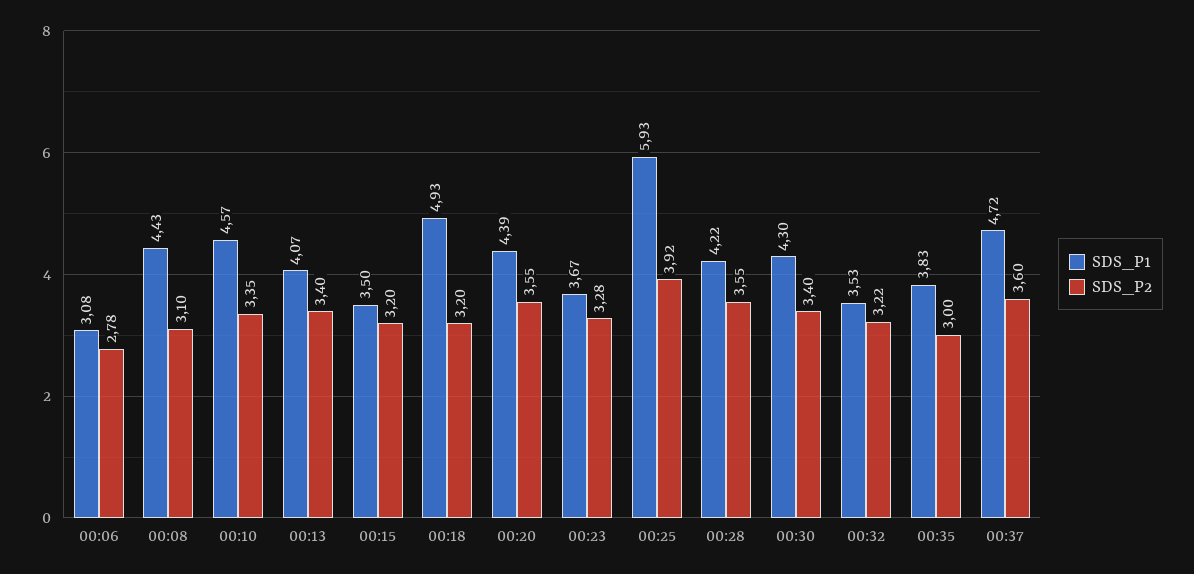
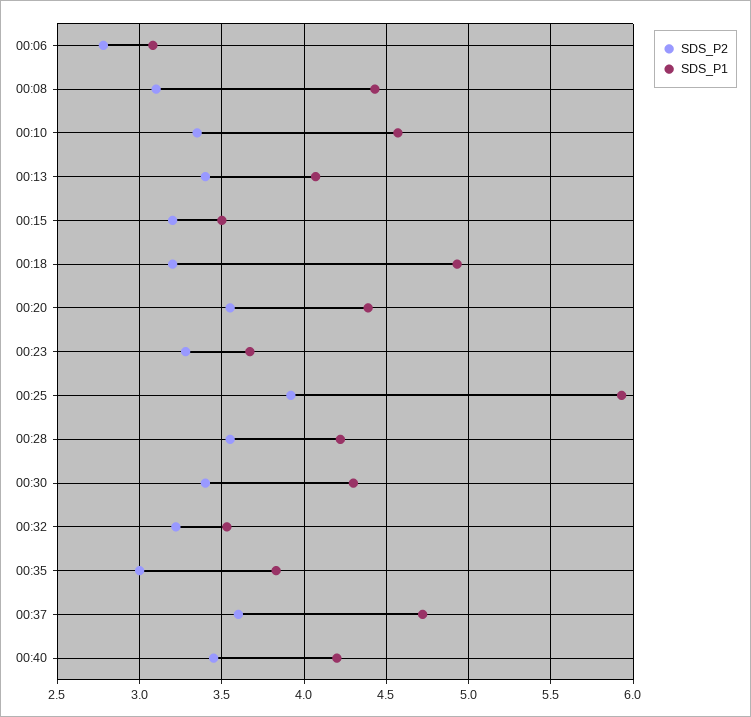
SDS_P2, 00:40: none -> 3.45
SDS_P1, 00:40: none -> 4.2

